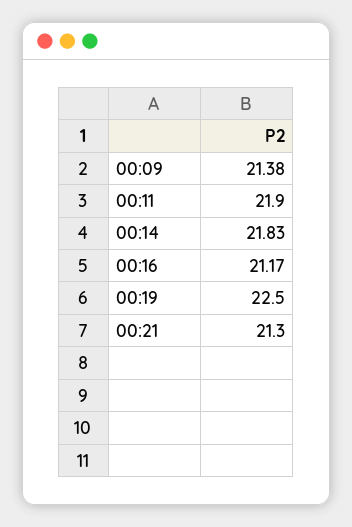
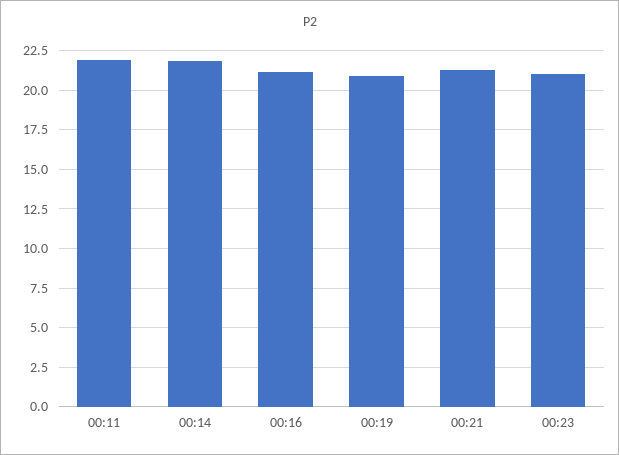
00:09: 21.38 -> none
00:19: 22.5 -> 21
00:23: none -> 21

